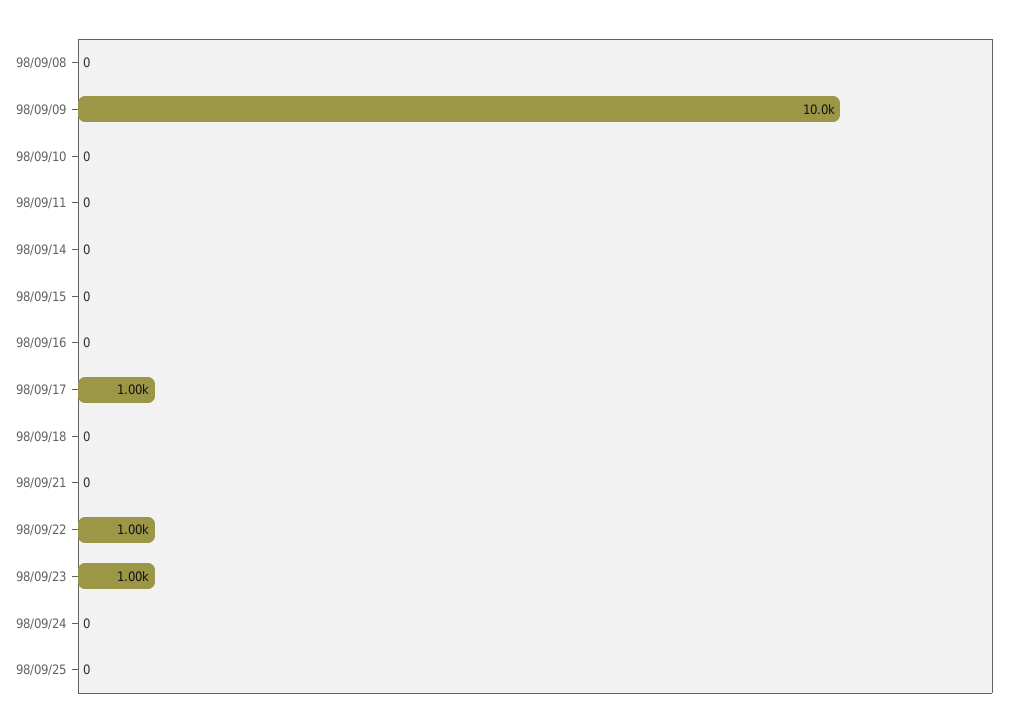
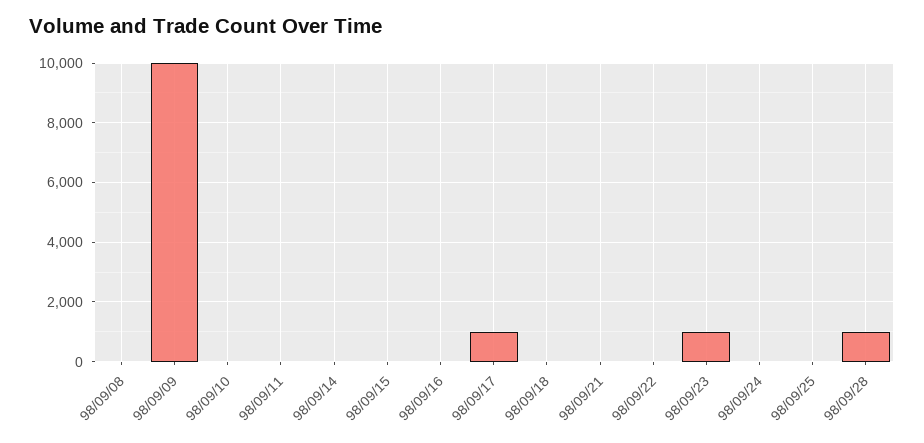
98/09/22: 1000 -> 0
98/09/28: none -> 1000

